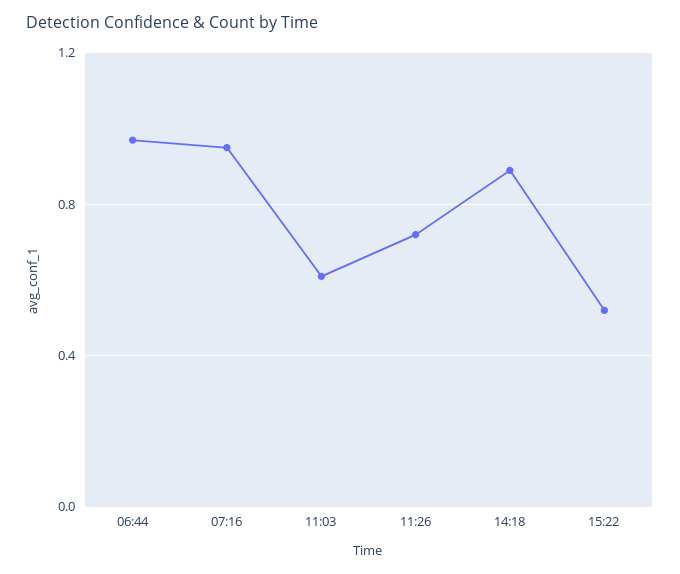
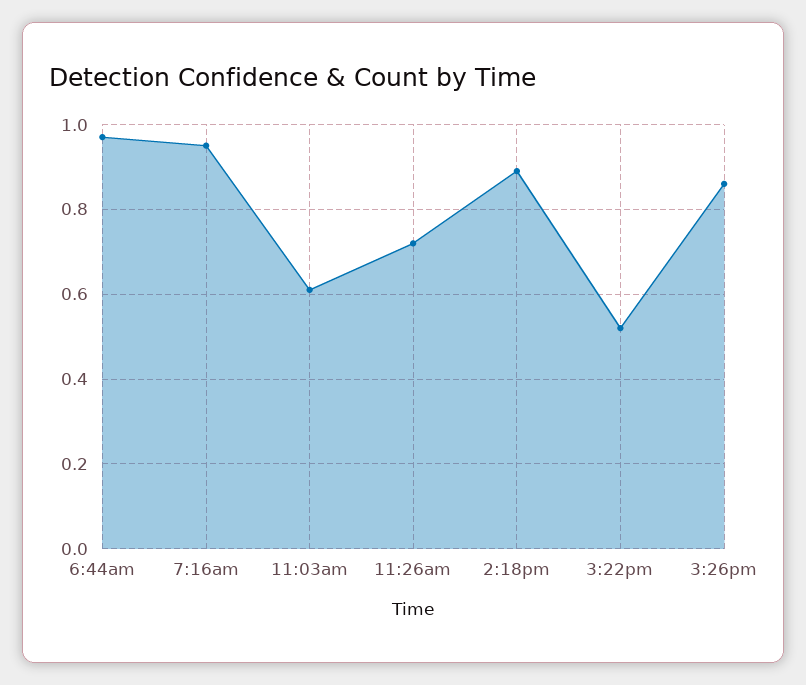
3:26pm: none -> 0.85

